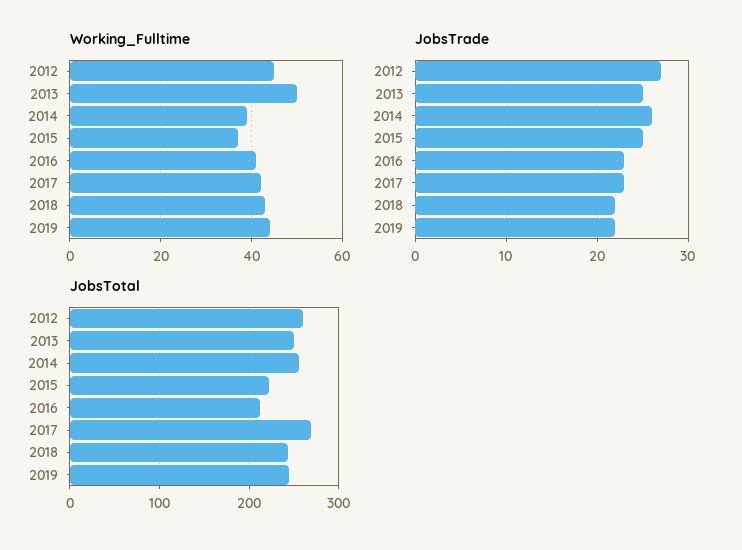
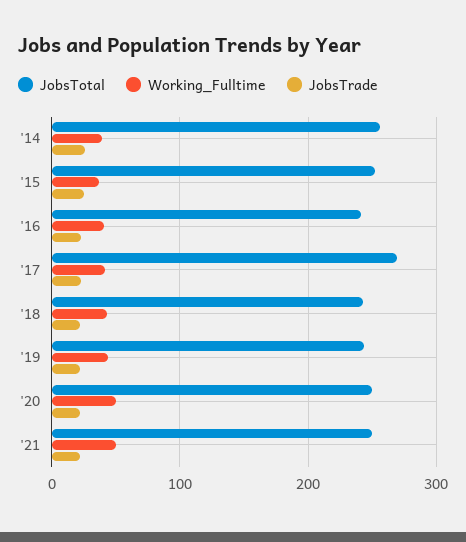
Working_Fulltime, 2012: 45 -> none
Working_Fulltime, 2013: 50 -> none
JobsTrade, 2012: 27 -> none
JobsTrade, 2013: 25 -> none
JobsTotal, 2012: 260 -> none
JobsTotal, 2013: 250 -> none
JobsTotal, 2015: 220 -> 250
JobsTotal, 2016: 210 -> 240
JobsTotal, '20: none -> 250
Working_Fulltime, '20: none -> 50
JobsTrade, '20: none -> 20
JobsTotal, '21: none -> 250
Working_Fulltime, '21: none -> 50
JobsTrade, '21: none -> 20

